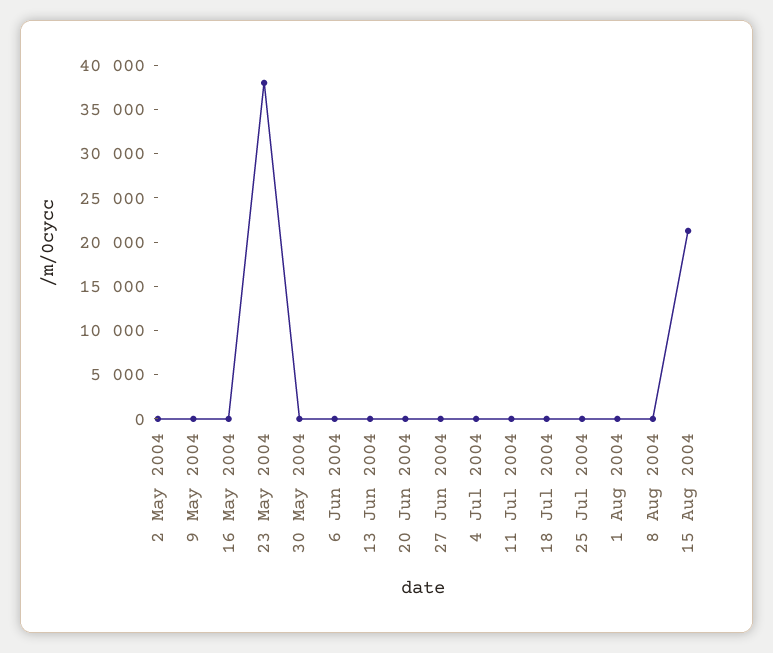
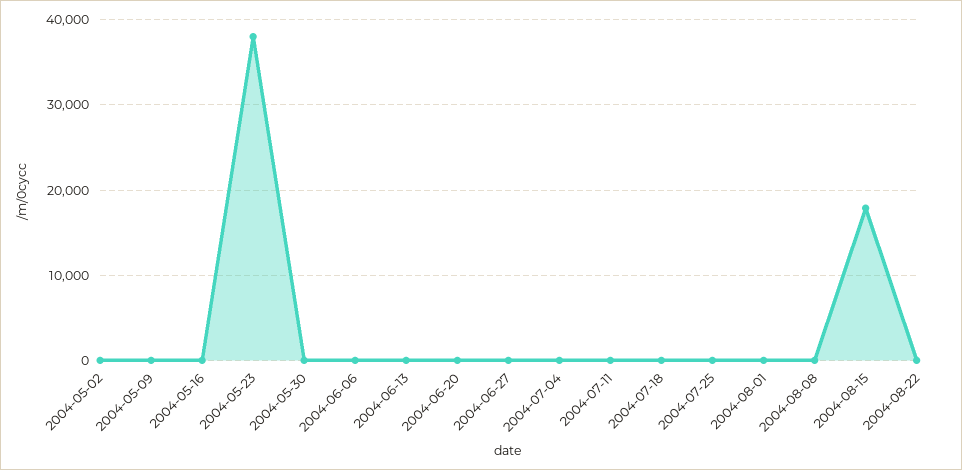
15 Aug 2004: 21000 -> 18000
2004-08-22: none -> 0

